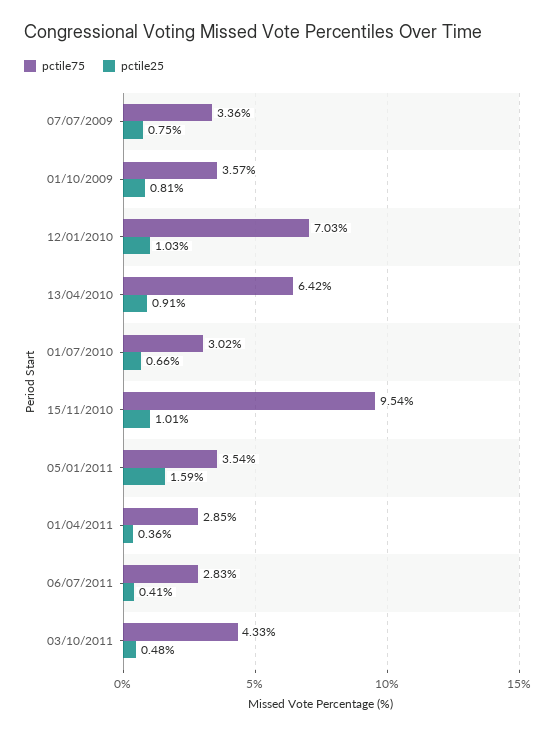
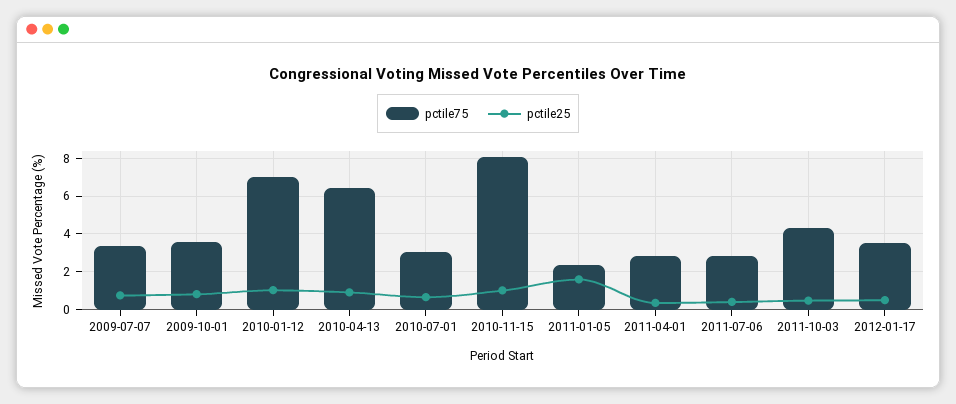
pctile75, 15/11/2010: 9.54 -> 8
pctile75, 05/01/2011: 3.54 -> 2.5
pctile75, 2012-01-17: none -> 3.5
pctile25, 2012-01-17: none -> 0.5

